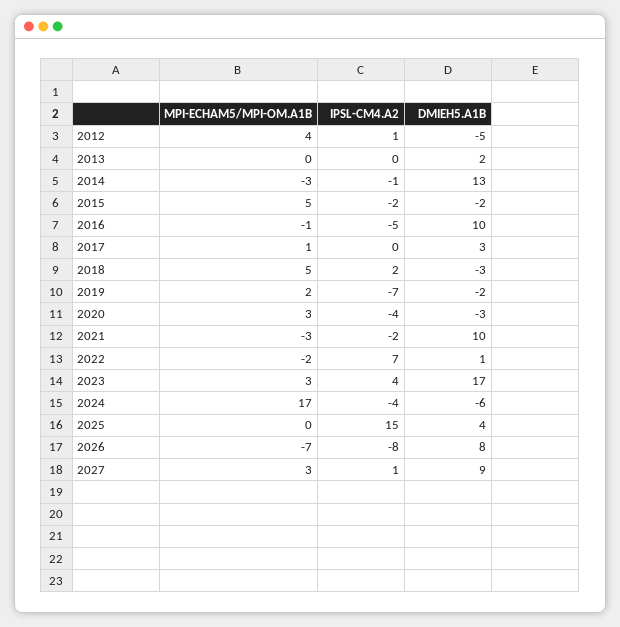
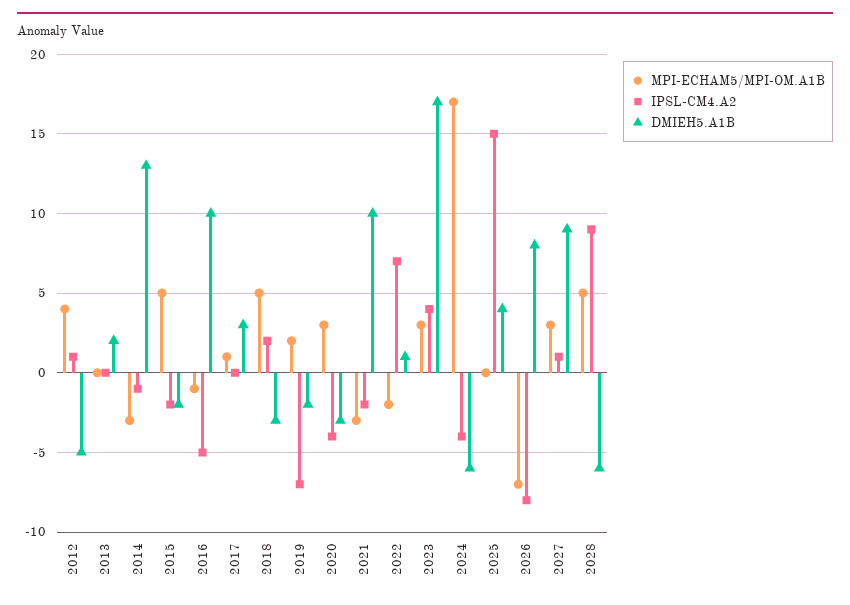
MPI-ECHAM5/MPI-OM.A1B, 2028: none -> 5
IPSL-CM4.A2, 2028: none -> 9
DMIEH5.A1B, 2028: none -> -6

